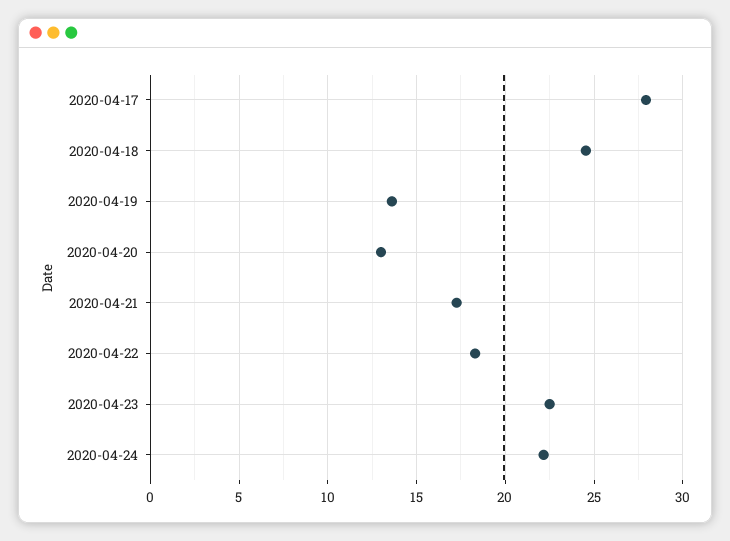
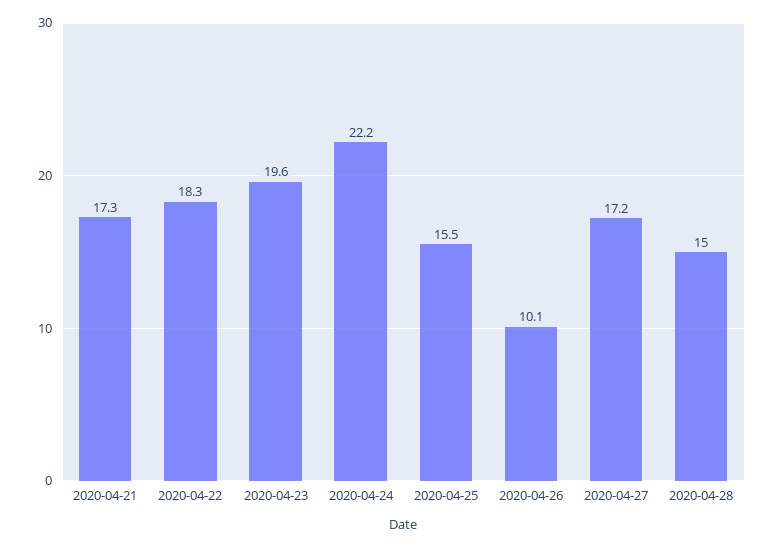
2020-04-17: 28 -> none
2020-04-18: 24.5 -> none
2020-04-19: 13.5 -> none
2020-04-20: 13 -> none
2020-04-23: 22.5 -> 19.6
2020-04-25: none -> 15.5
2020-04-26: none -> 10.1
2020-04-27: none -> 17.2
2020-04-28: none -> 15

